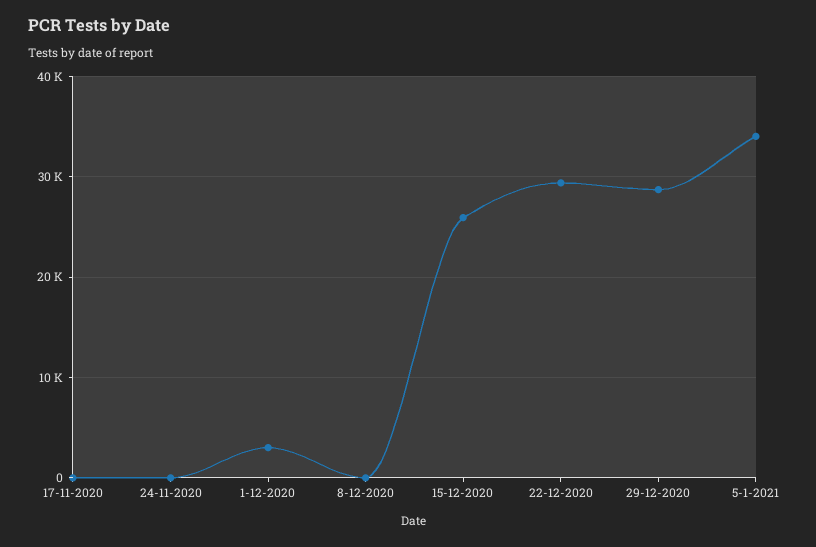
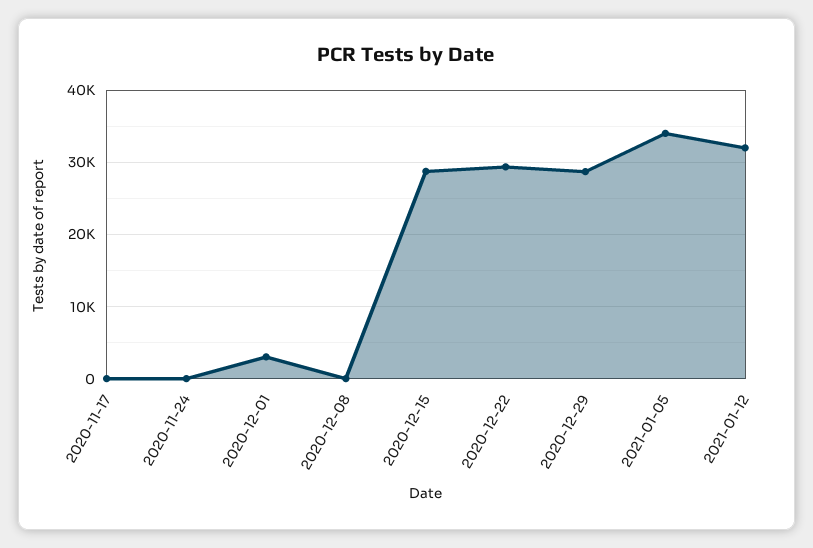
15-12-2020: 26000 -> 29000
2021-01-12: none -> 32000

